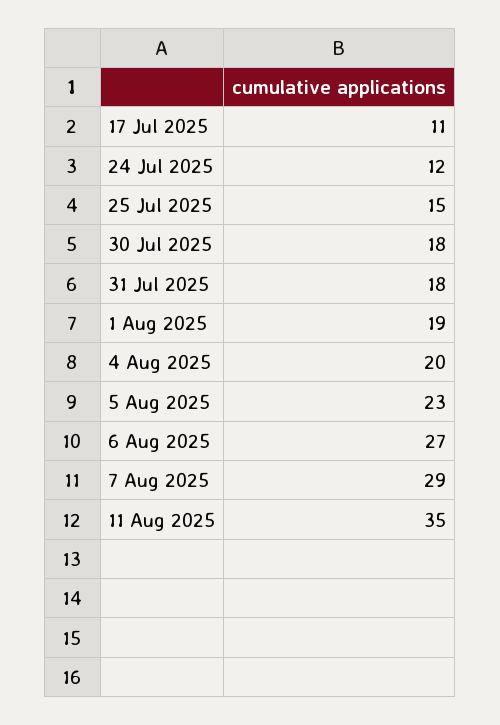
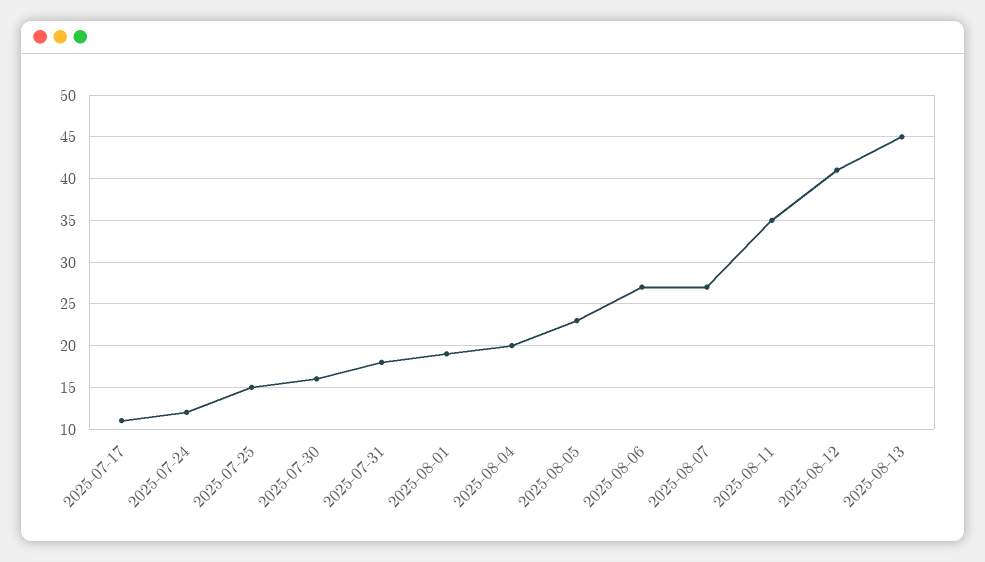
30 Jul 2025: 18 -> 16
7 Aug 2025: 29 -> 27
2025-08-12: none -> 41
2025-08-13: none -> 45

